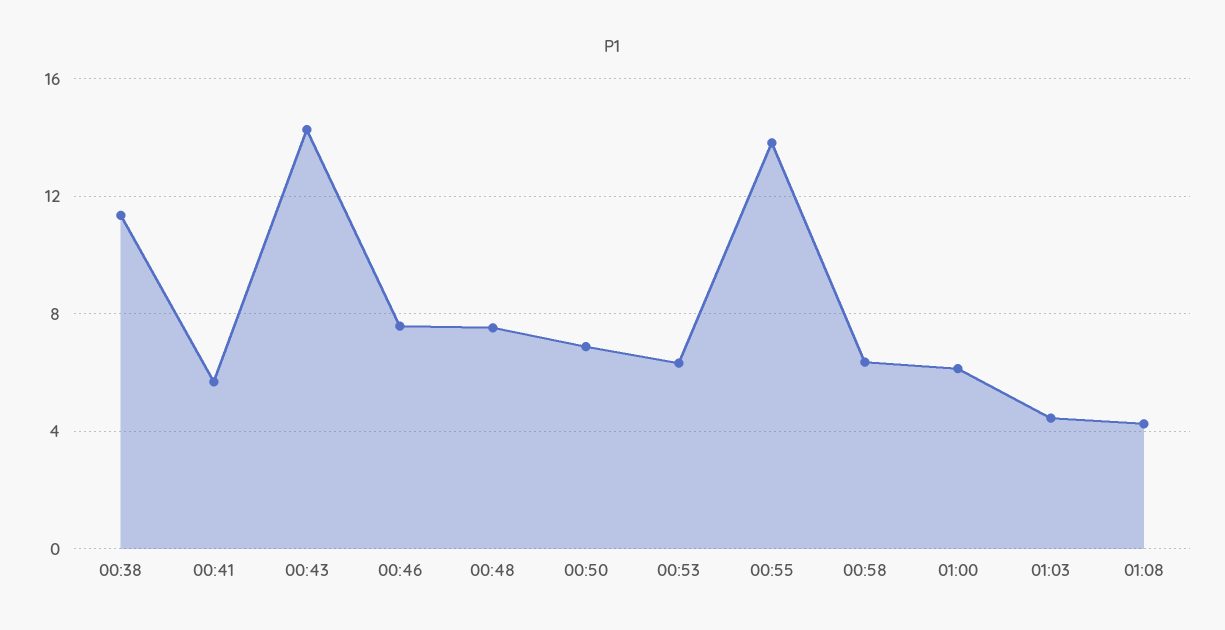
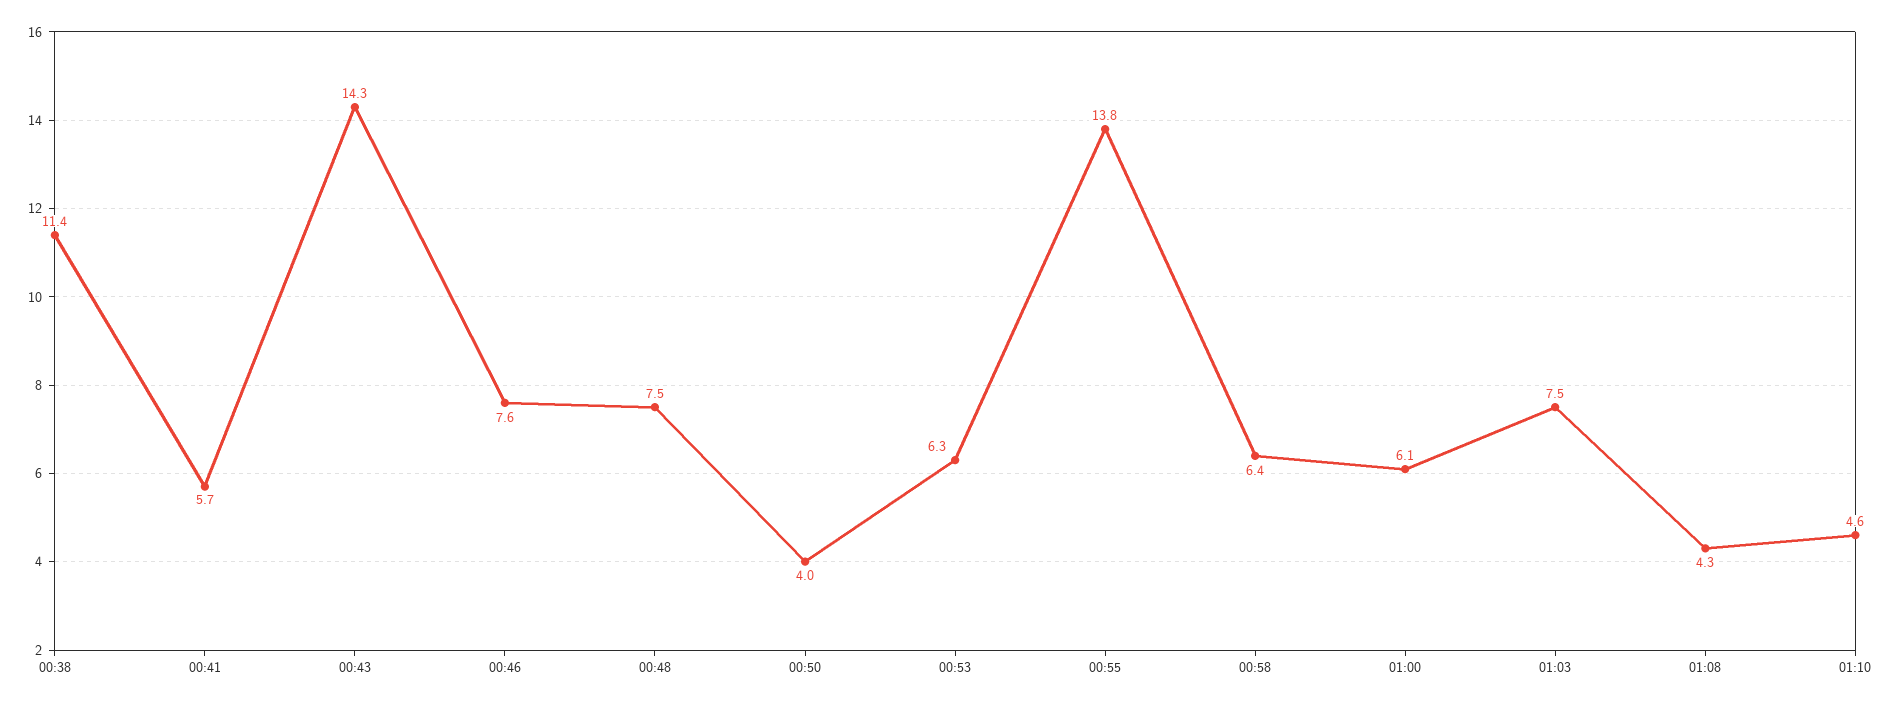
00:50: 7 -> 4
01:03: 4.5 -> 7.5
01:10: none -> 4.6

